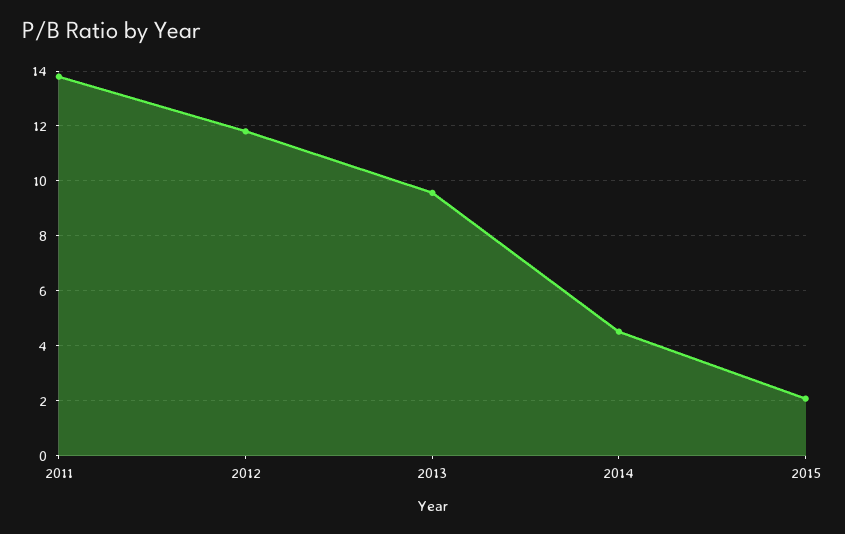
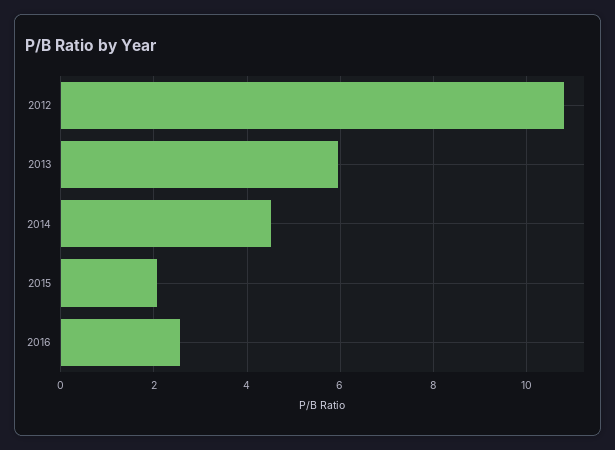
2011: 13.75 -> none
2012: 11.75 -> 10.8
2013: 9.5 -> 6
2016: none -> 2.6

